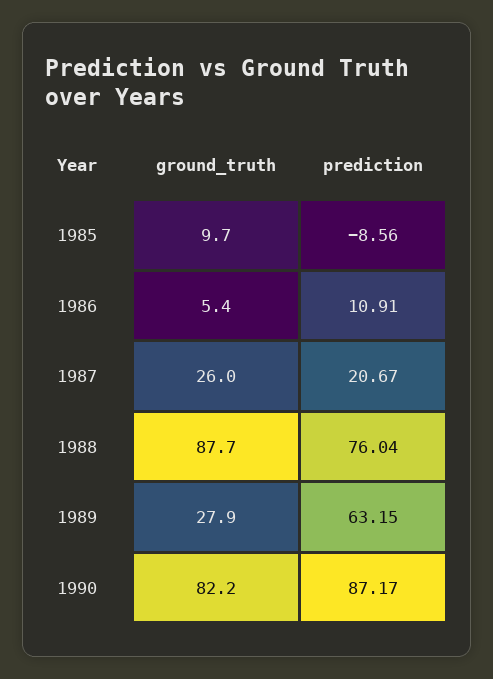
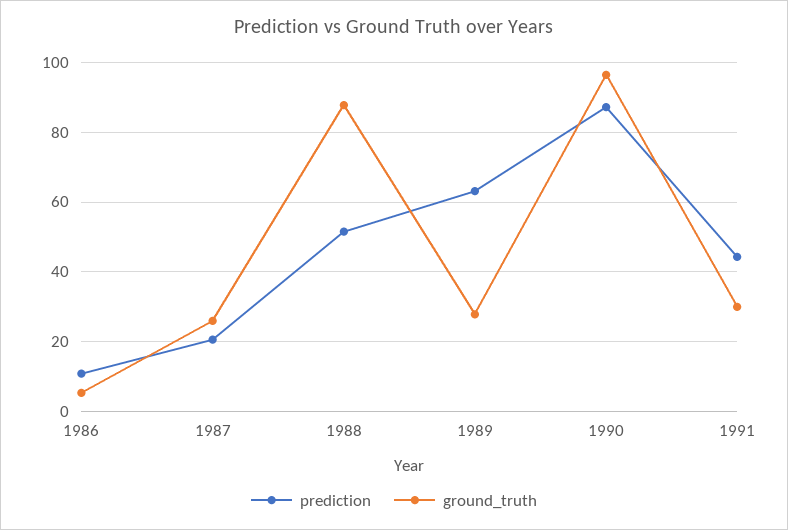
ground_truth, 1985: 9.7 -> none
prediction, 1985: -8.56 -> none
prediction, 1988: 76.04 -> 52
ground_truth, 1990: 82.2 -> 96
prediction, 1991: none -> 44
ground_truth, 1991: none -> 30

